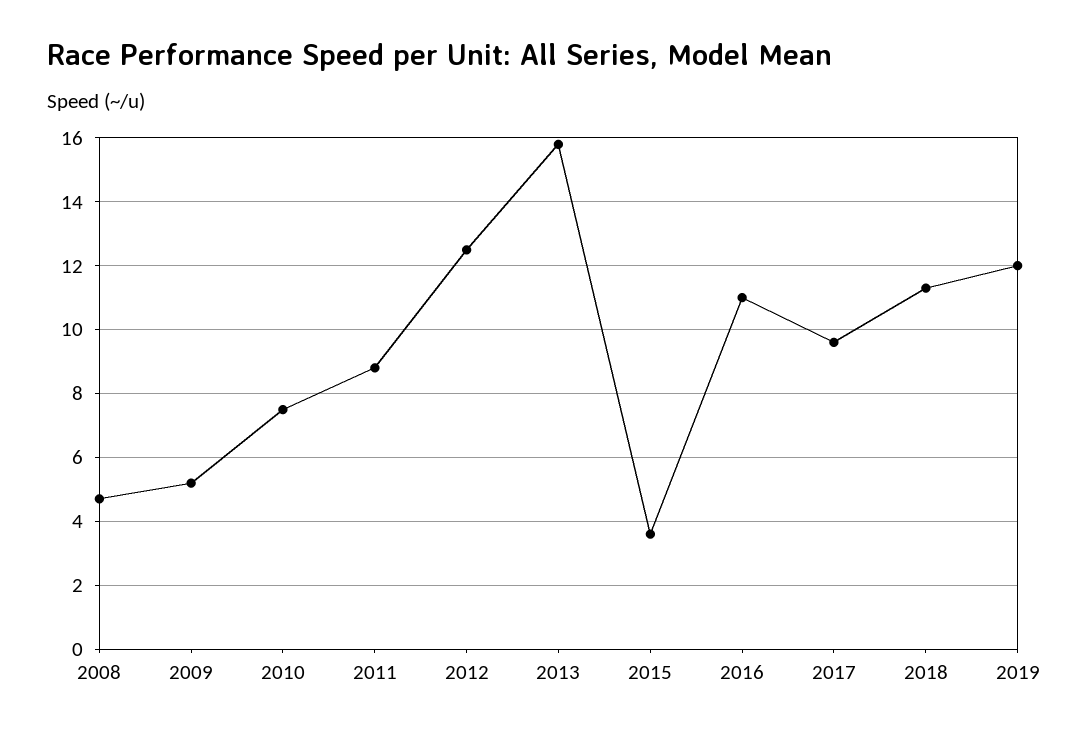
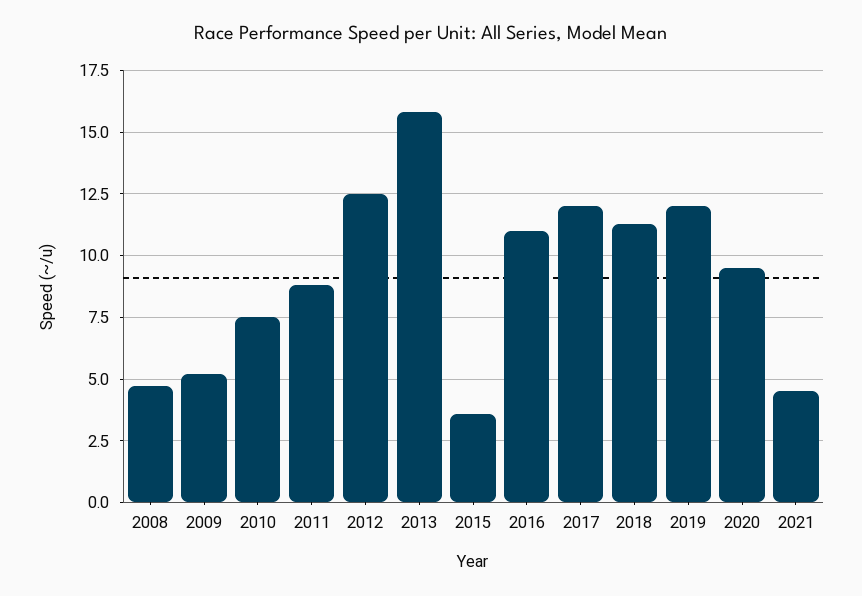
2017: 9.5 -> 12
2020: none -> 9.5
2021: none -> 4.5

